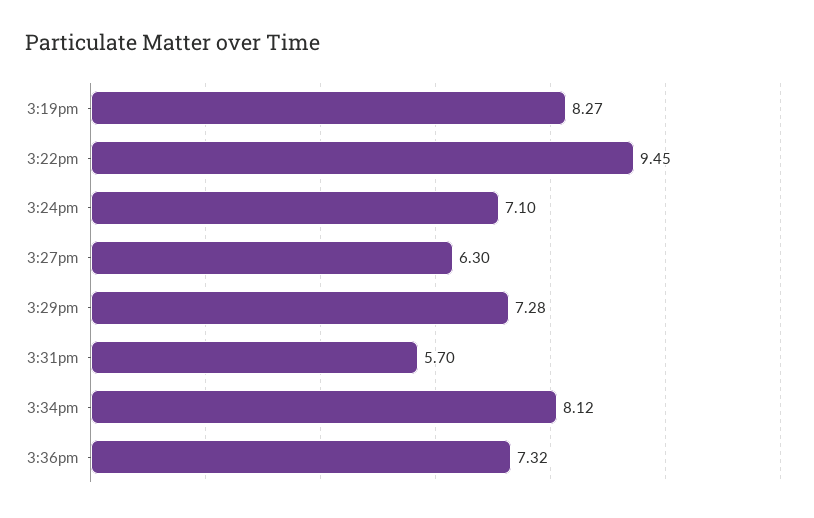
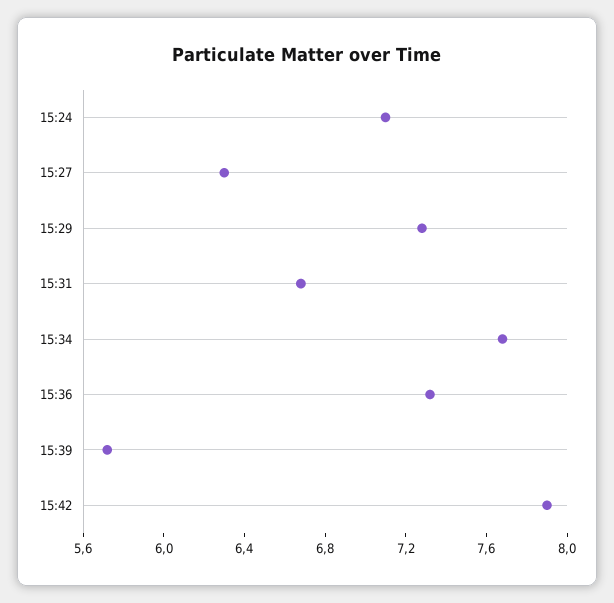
3:19pm: 8.27 -> none
3:22pm: 9.45 -> none
3:31pm: 5.7 -> 6.7
3:34pm: 8.12 -> 7.7
15:39: none -> 5.7
15:42: none -> 7.9

